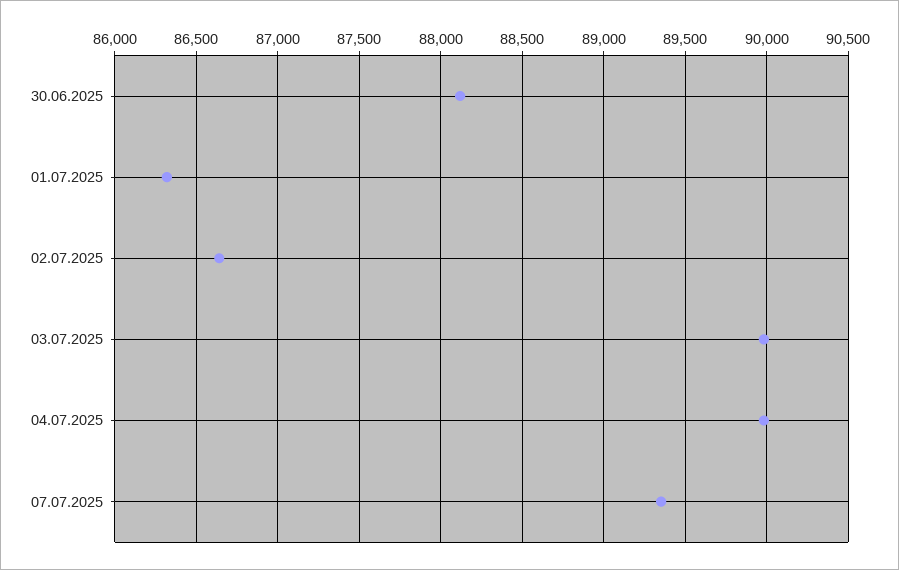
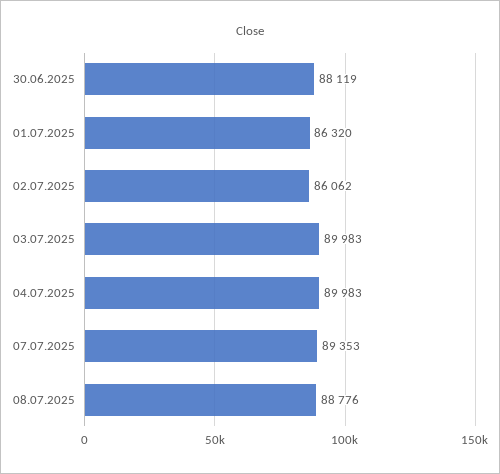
02.07.2025: 86650 -> 86062
08.07.2025: none -> 88776

